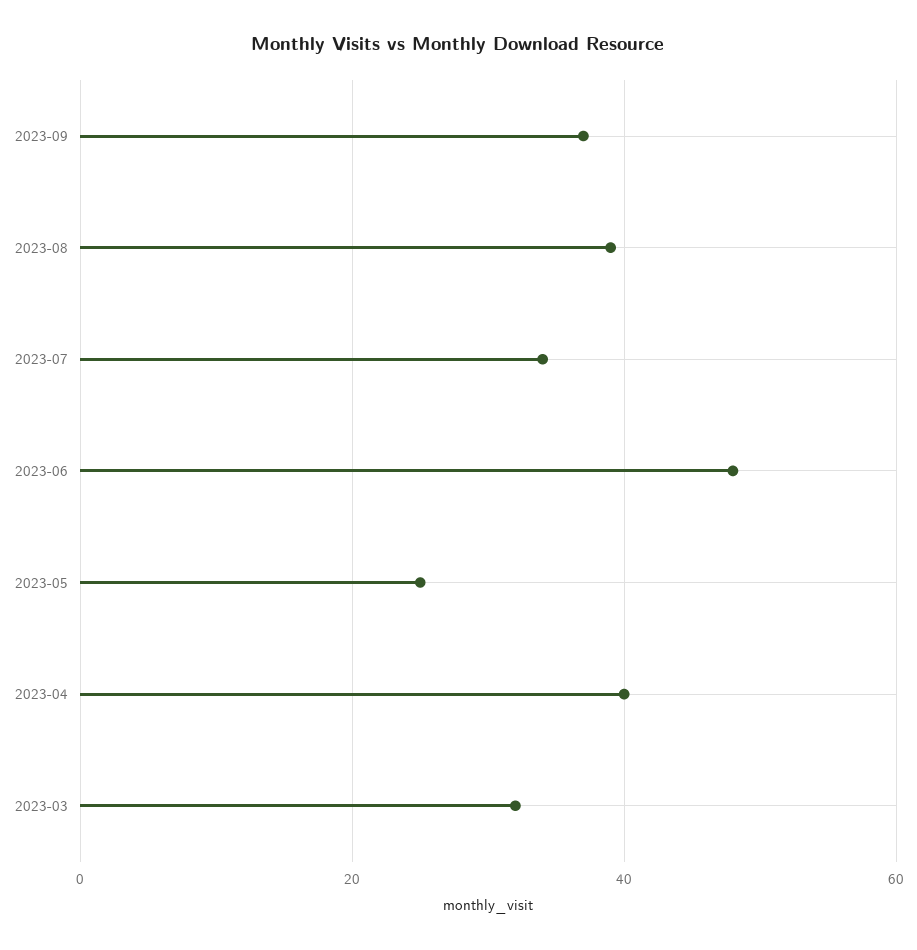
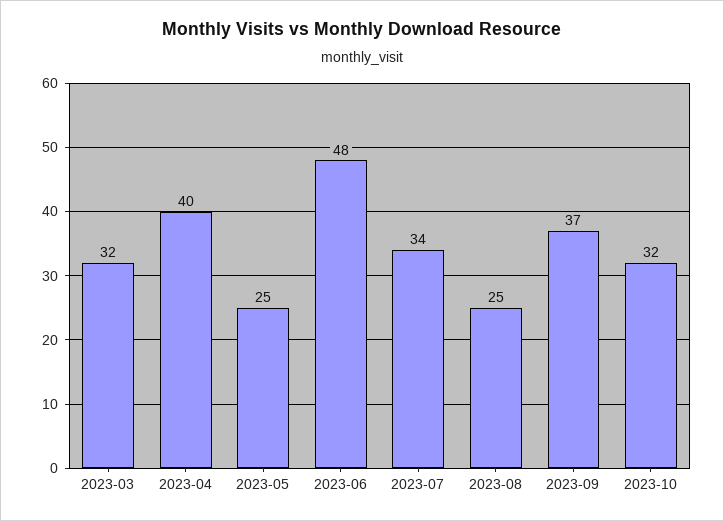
2023-08: 40 -> 25
2023-10: none -> 32

